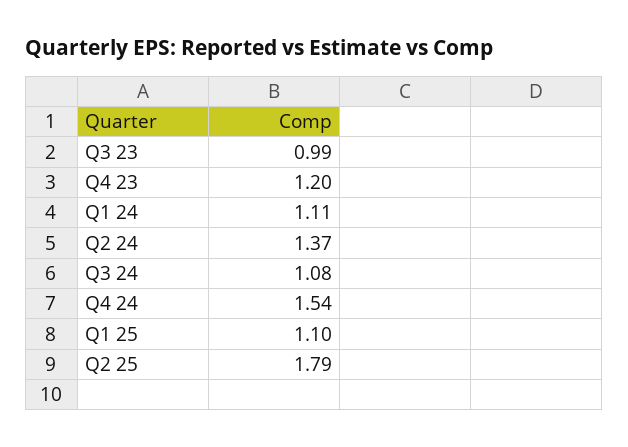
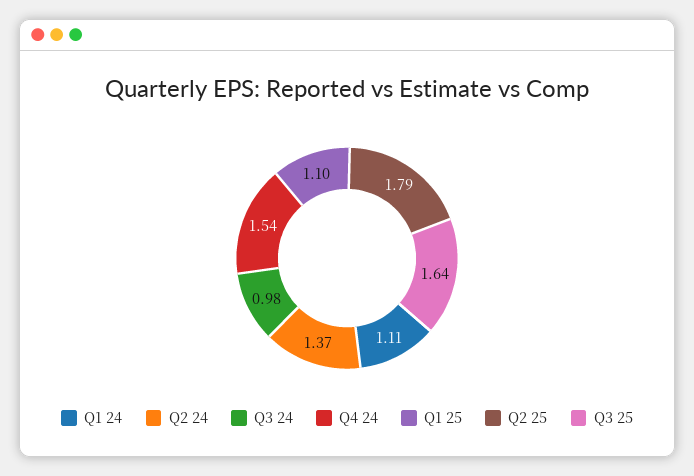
Q3 23: 0.99 -> none
Q4 23: 1.2 -> none
Q3 24: 1.08 -> 0.98
Q3 25: none -> 1.64

